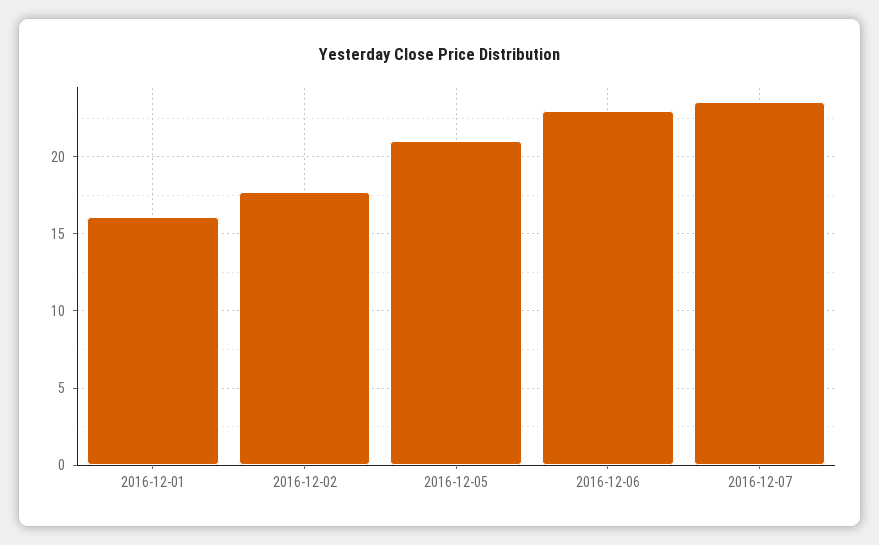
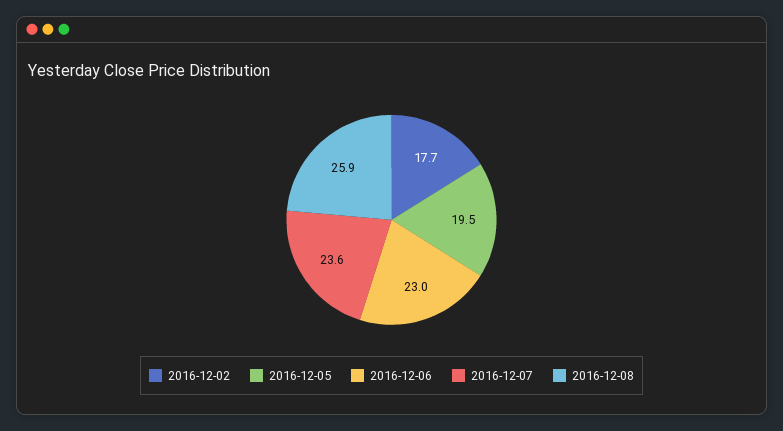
2016-12-01: 16 -> none
2016-12-05: 21 -> 19.5
2016-12-08: none -> 25.9

